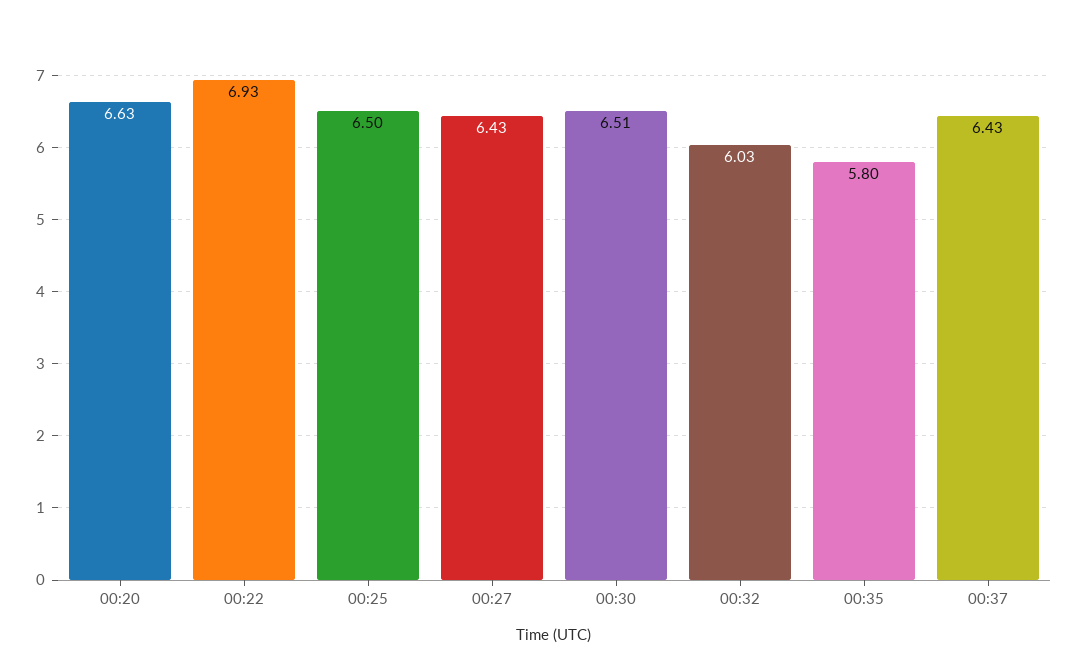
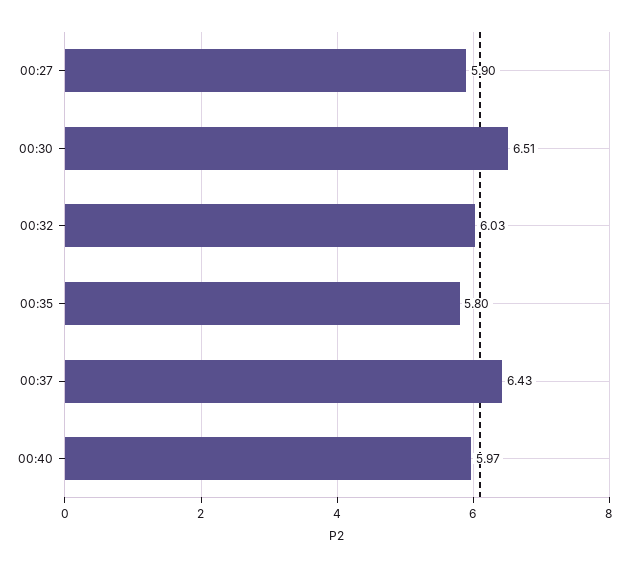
00:20: 6.63 -> none
00:22: 6.93 -> none
00:25: 6.5 -> none
00:27: 6.43 -> 5.9
00:40: none -> 5.97

